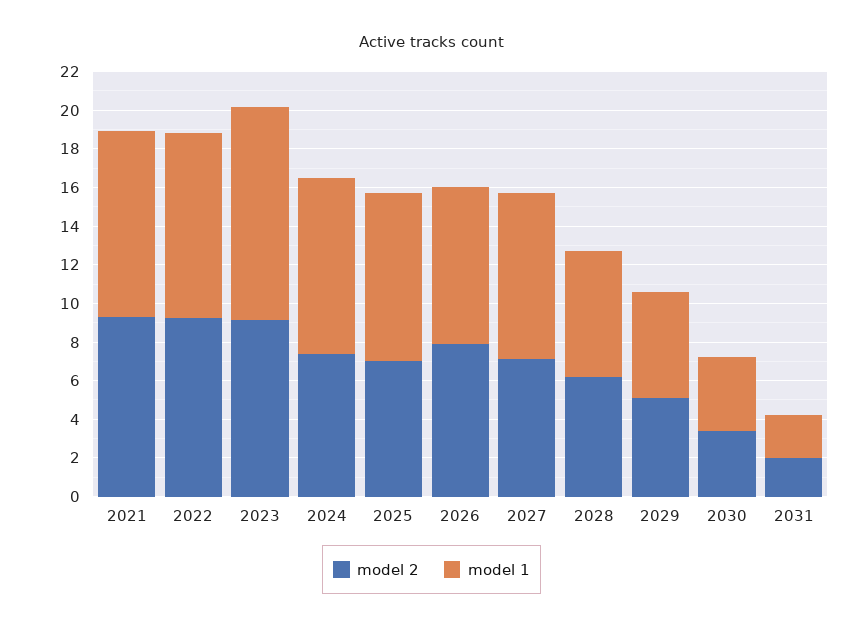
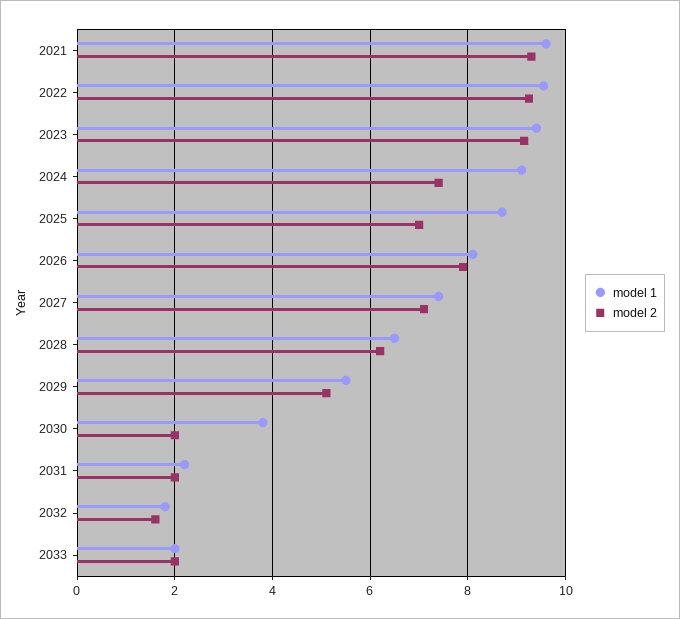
model 1, 2023: 11 -> 9.4
model 1, 2027: 8.5 -> 7.4
model 2, 2030: 3.5 -> 2
model 1, 2032: none -> 1.8
model 2, 2032: none -> 1.6
model 1, 2033: none -> 2
model 2, 2033: none -> 2

